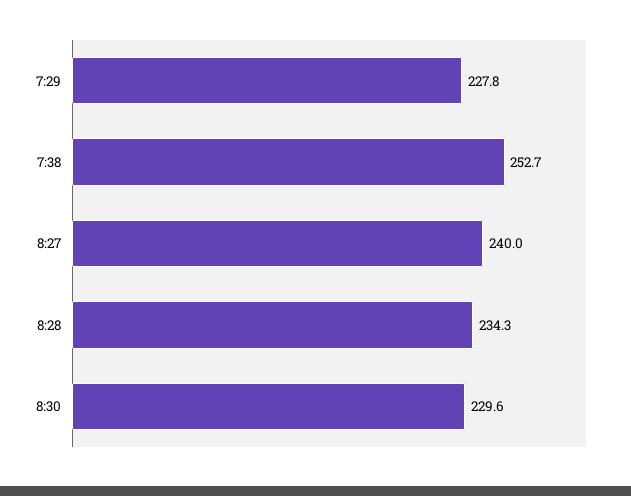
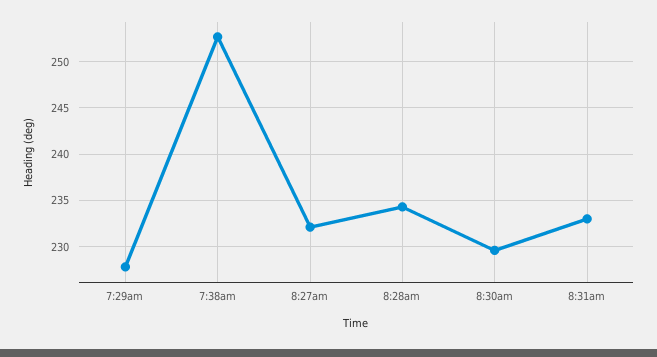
8:27: 240 -> 232
8:31am: none -> 233

